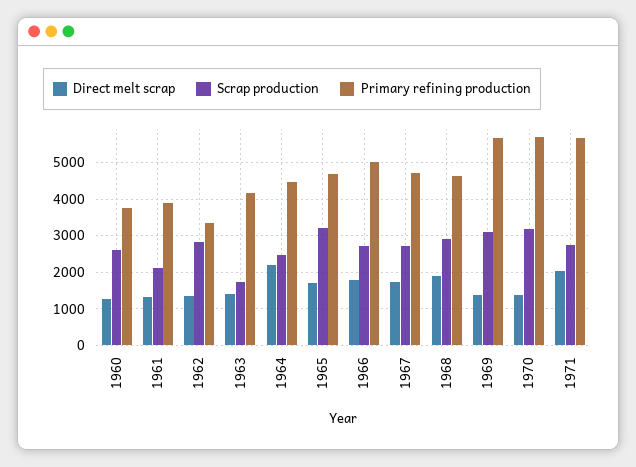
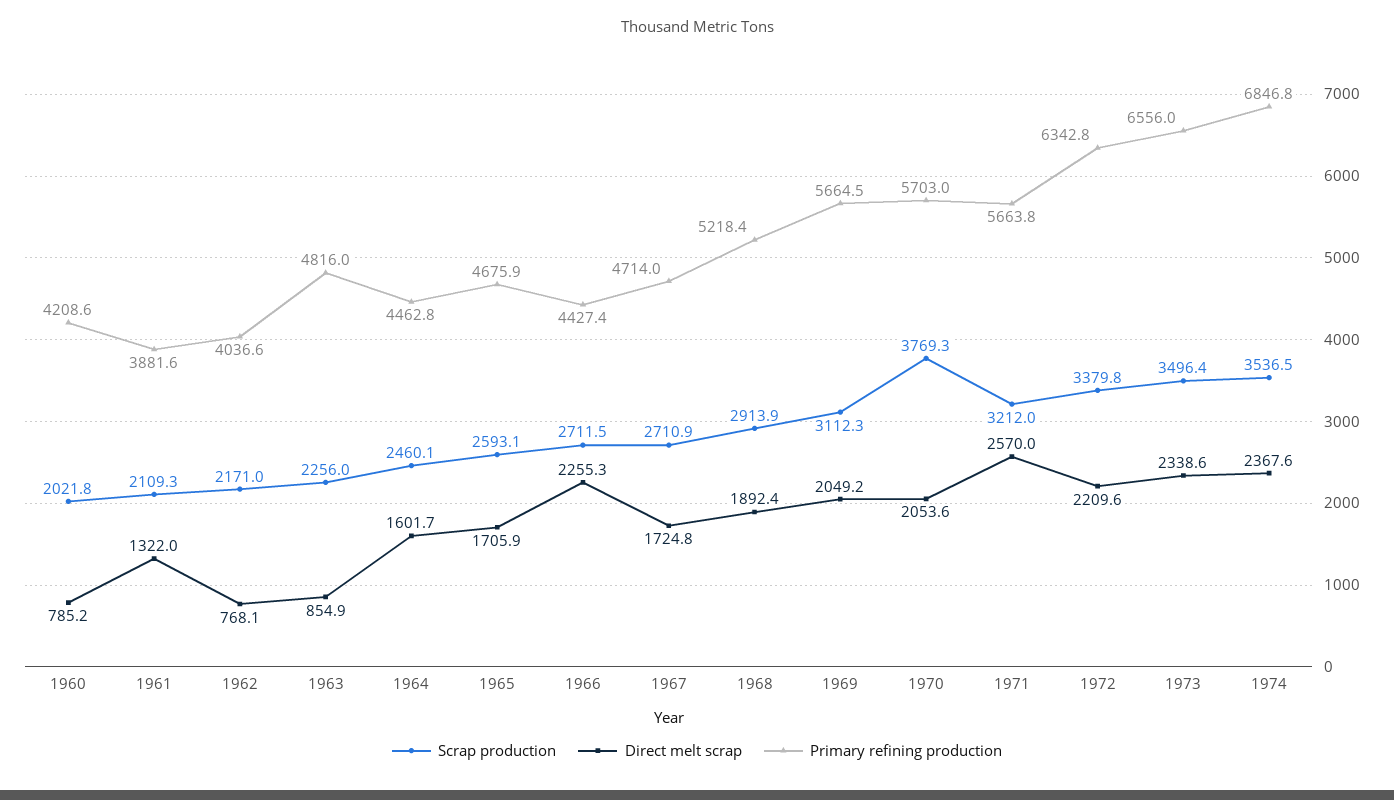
Direct melt scrap, 1960: 1200 -> 785.2
Scrap production, 1960: 2600 -> 2021.8
Primary refining production, 1960: 3800 -> 4208.6
Direct melt scrap, 1962: 1400 -> 768.1
Scrap production, 1962: 2800 -> 2171
Primary refining production, 1962: 3400 -> 4036.6
Direct melt scrap, 1963: 1400 -> 854.9
Scrap production, 1963: 1800 -> 2256
Primary refining production, 1963: 4200 -> 4816
Direct melt scrap, 1964: 2200 -> 1601.7
Scrap production, 1965: 3200 -> 2593.1
Direct melt scrap, 1966: 1800 -> 2255.3
Primary refining production, 1966: 5000 -> 4427.4
Primary refining production, 1968: 4600 -> 5218.4
Direct melt scrap, 1969: 1400 -> 2049.2
Direct melt scrap, 1970: 1400 -> 2053.6
Scrap production, 1970: 3200 -> 3769.3
Direct melt scrap, 1971: 2000 -> 2570
Scrap production, 1971: 2800 -> 3212
Scrap production, 1972: none -> 3379.8
Direct melt scrap, 1972: none -> 2209.6
Primary refining production, 1972: none -> 6342.8
Scrap production, 1973: none -> 3496.4
Direct melt scrap, 1973: none -> 2338.6
Primary refining production, 1973: none -> 6556
Scrap production, 1974: none -> 3536.5
Direct melt scrap, 1974: none -> 2367.6
Primary refining production, 1974: none -> 6846.8

